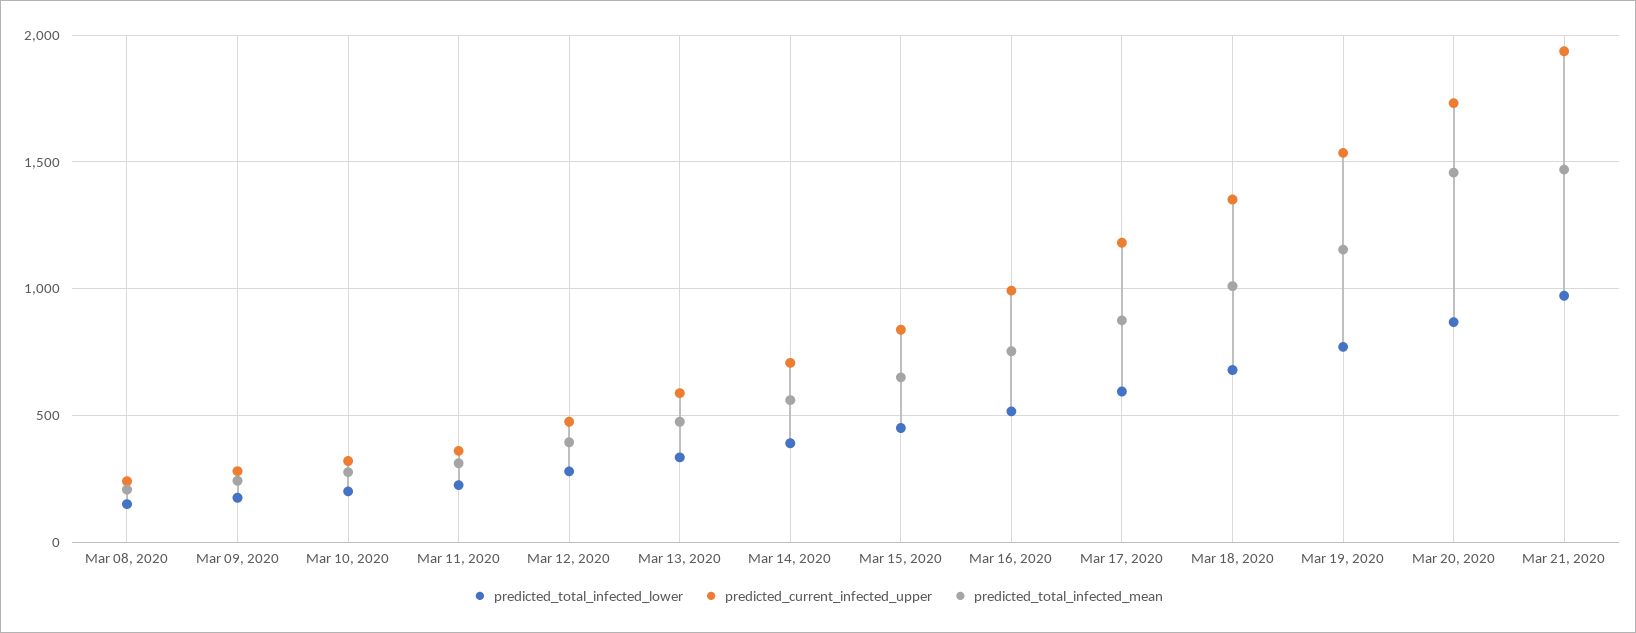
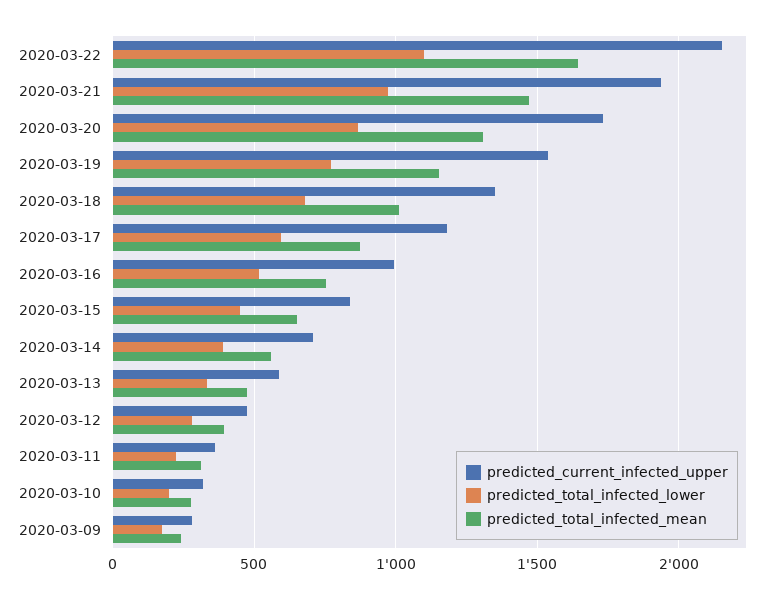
predicted_total_infected_lower, Mar 08, 2020: 150 -> none
predicted_current_infected_upper, Mar 08, 2020: 250 -> none
predicted_total_infected_mean, Mar 08, 2020: 200 -> none
predicted_total_infected_mean, Mar 20, 2020: 1450 -> 1300
predicted_current_infected_upper, 2020-03-22: none -> 2150
predicted_total_infected_lower, 2020-03-22: none -> 1100
predicted_total_infected_mean, 2020-03-22: none -> 1650

